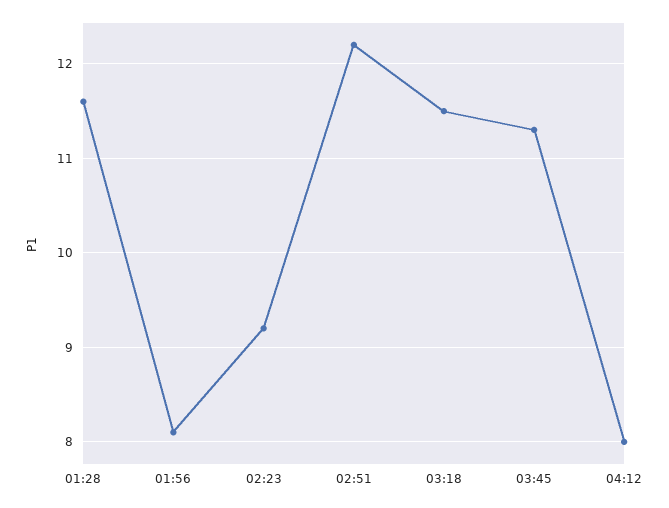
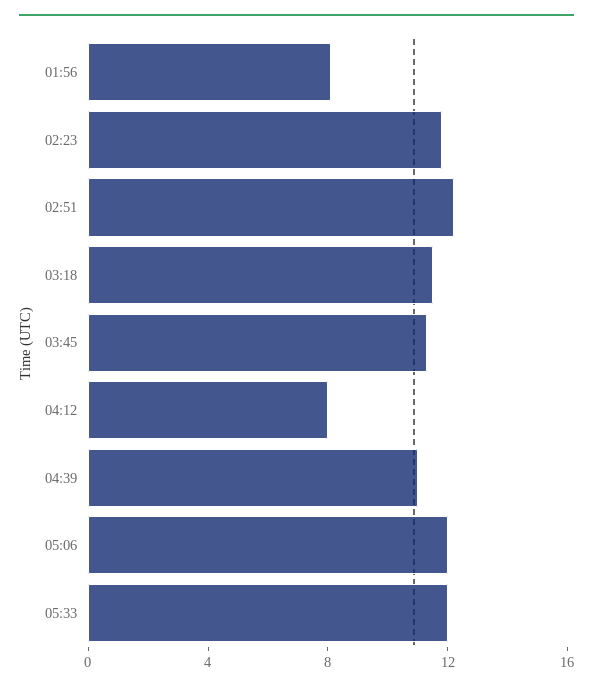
01:28: 11.6 -> none
02:23: 9.2 -> 12
04:39: none -> 11
05:06: none -> 12
05:33: none -> 12

